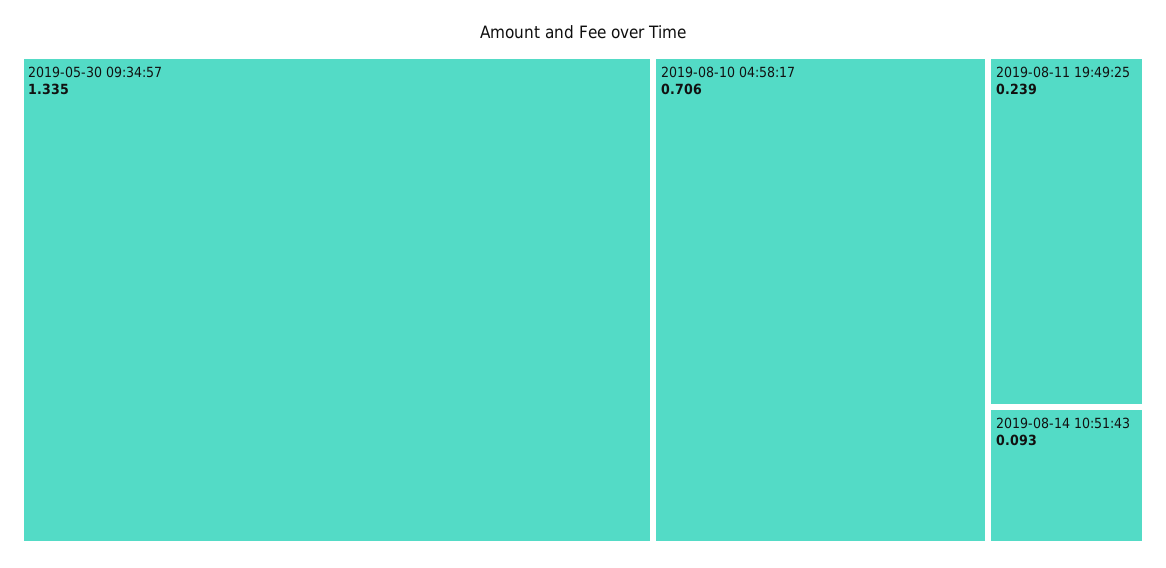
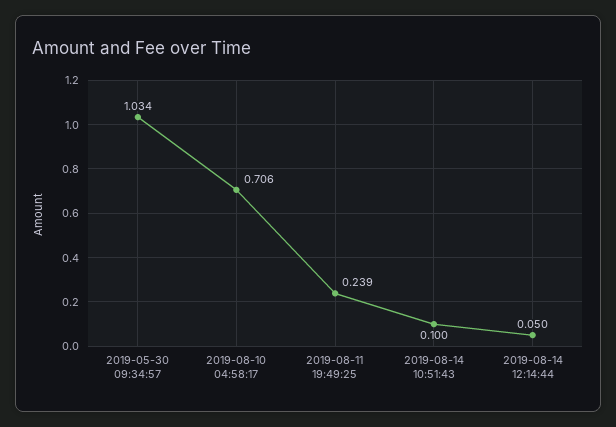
2019-05-30 09:34:57: 1.335 -> 1.034
2019-08-14 10:51:43: 0.093 -> 0.1
2019-08-14 12:14:44: none -> 0.05

